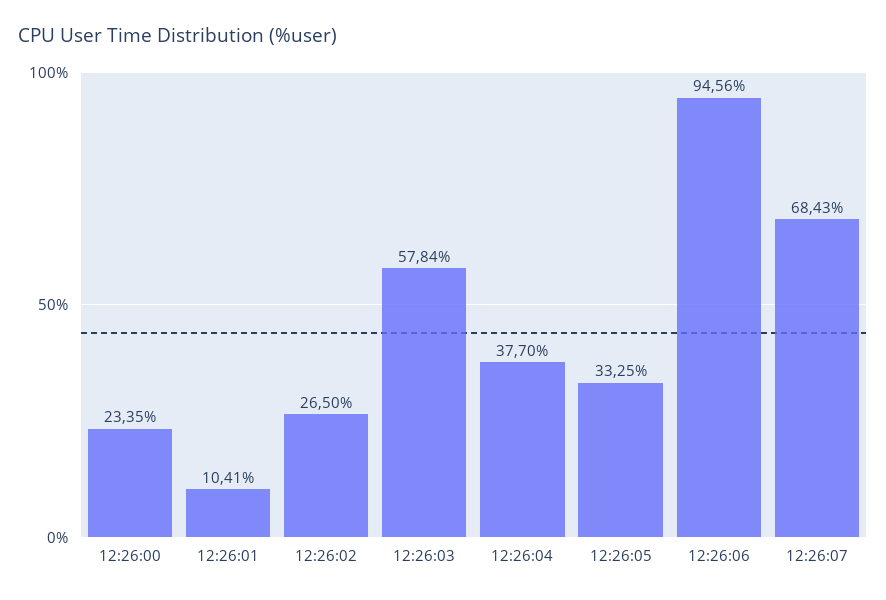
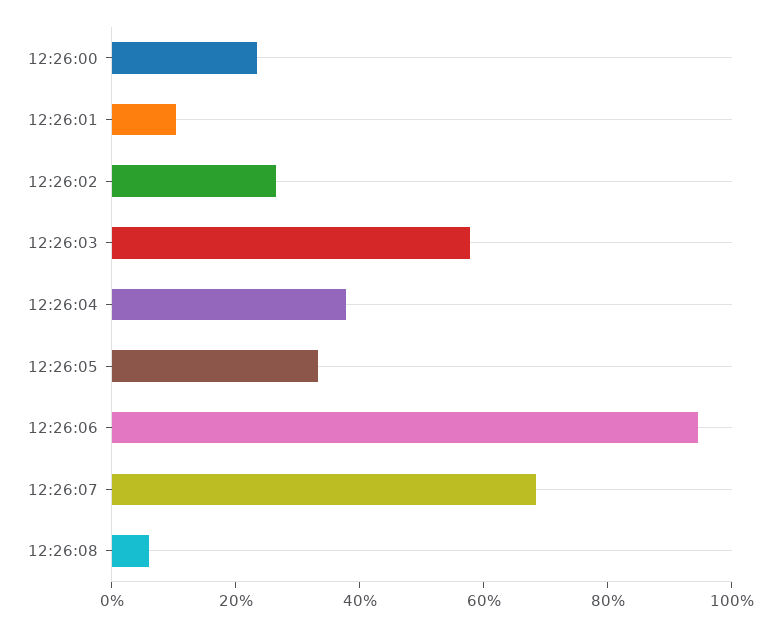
12:26:08: none -> 5

